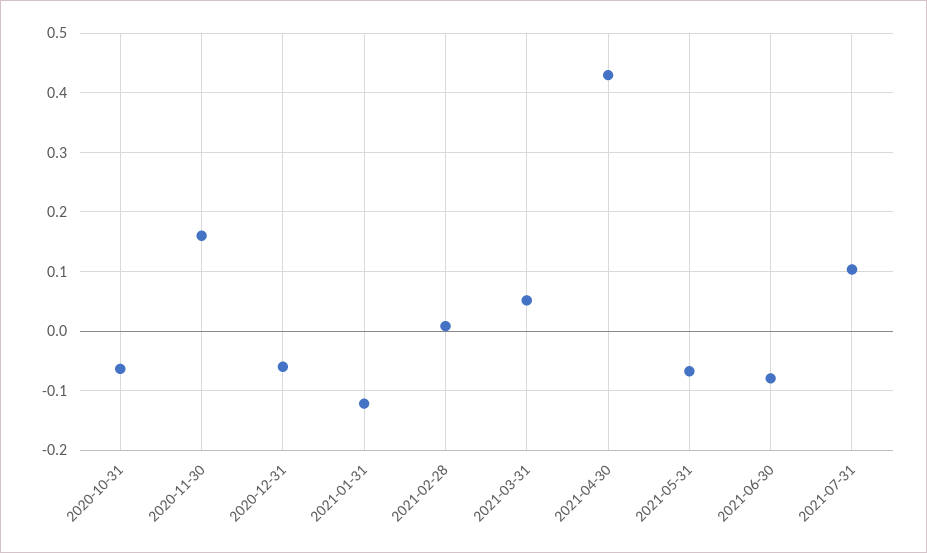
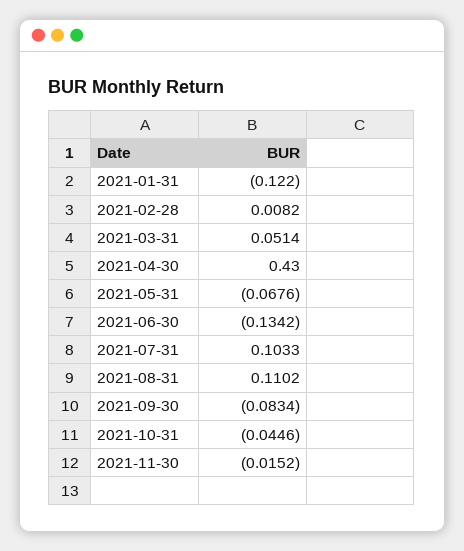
2020-10-31: -0.06 -> none
2020-11-30: 0.16 -> none
2020-12-31: -0.06 -> none
2021-06-30: -0.08 -> -0.1342
2021-08-31: none -> 0.1102
2021-09-30: none -> -0.0834
2021-10-31: none -> -0.0446
2021-11-30: none -> -0.0152

